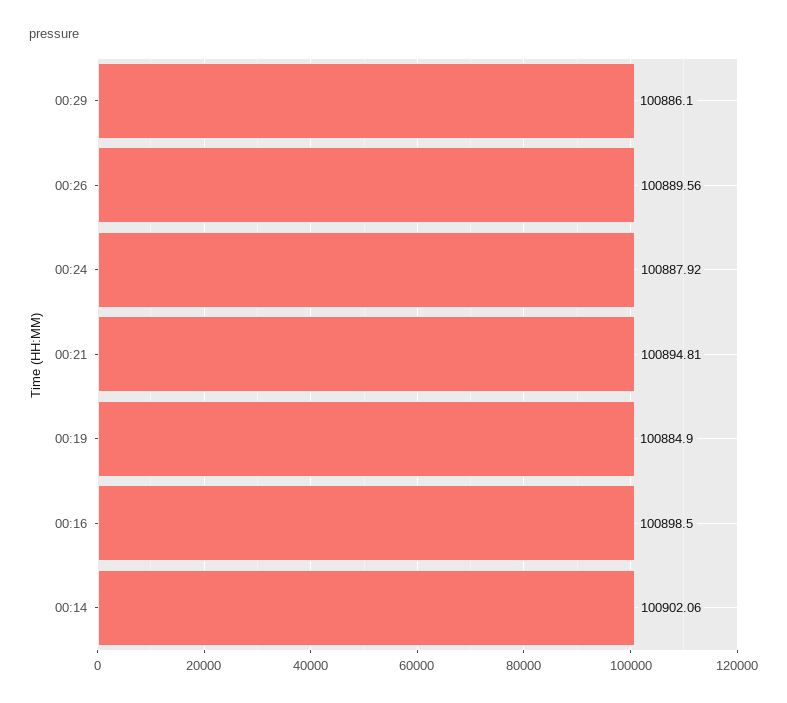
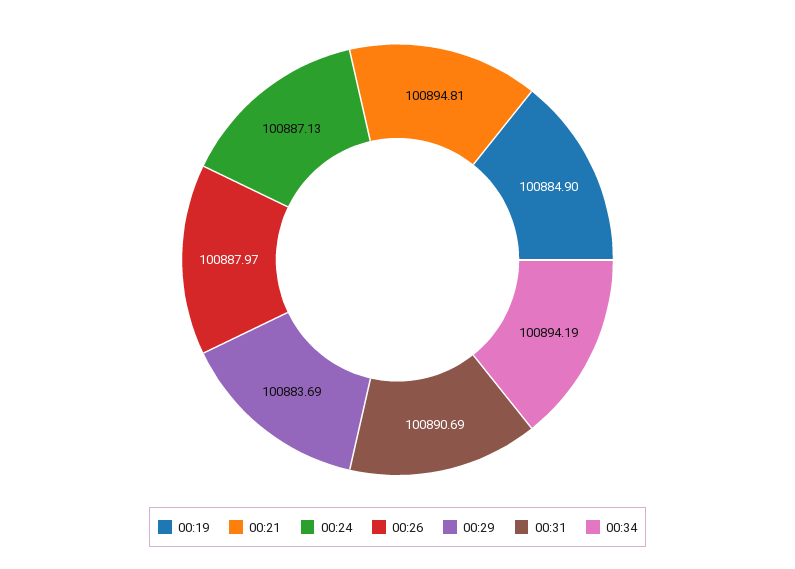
00:29: 100886.1 -> 100883.69
00:26: 100889.56 -> 100887.97
00:24: 100887.92 -> 100887.13
00:16: 100898.5 -> none
00:14: 100902.06 -> none
00:31: none -> 100890.69
00:34: none -> 100894.19

